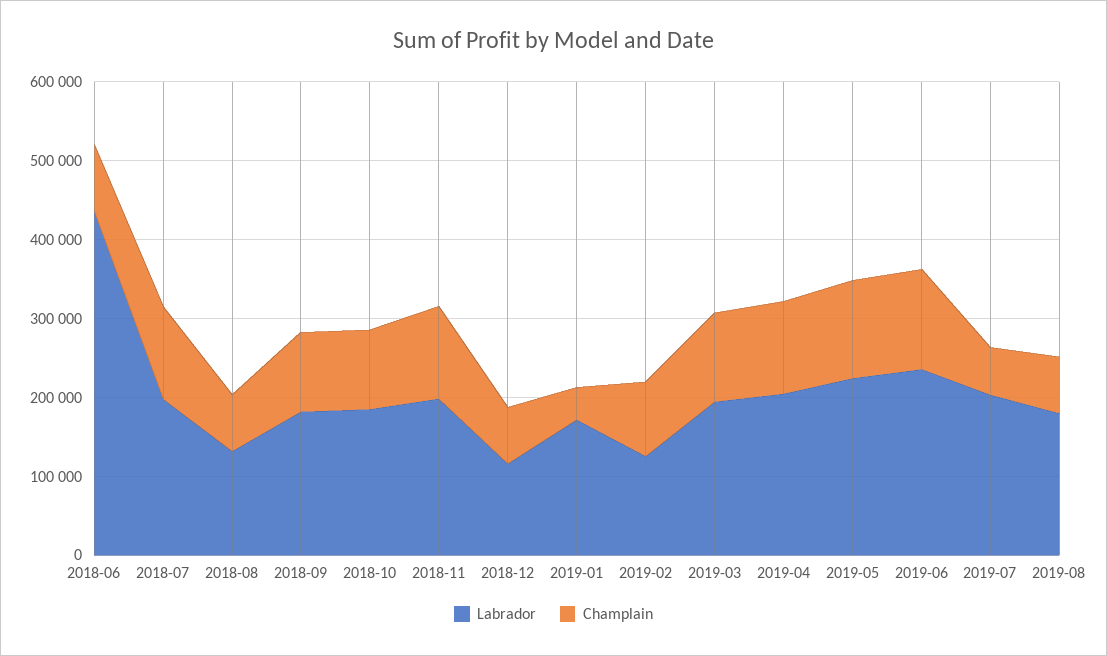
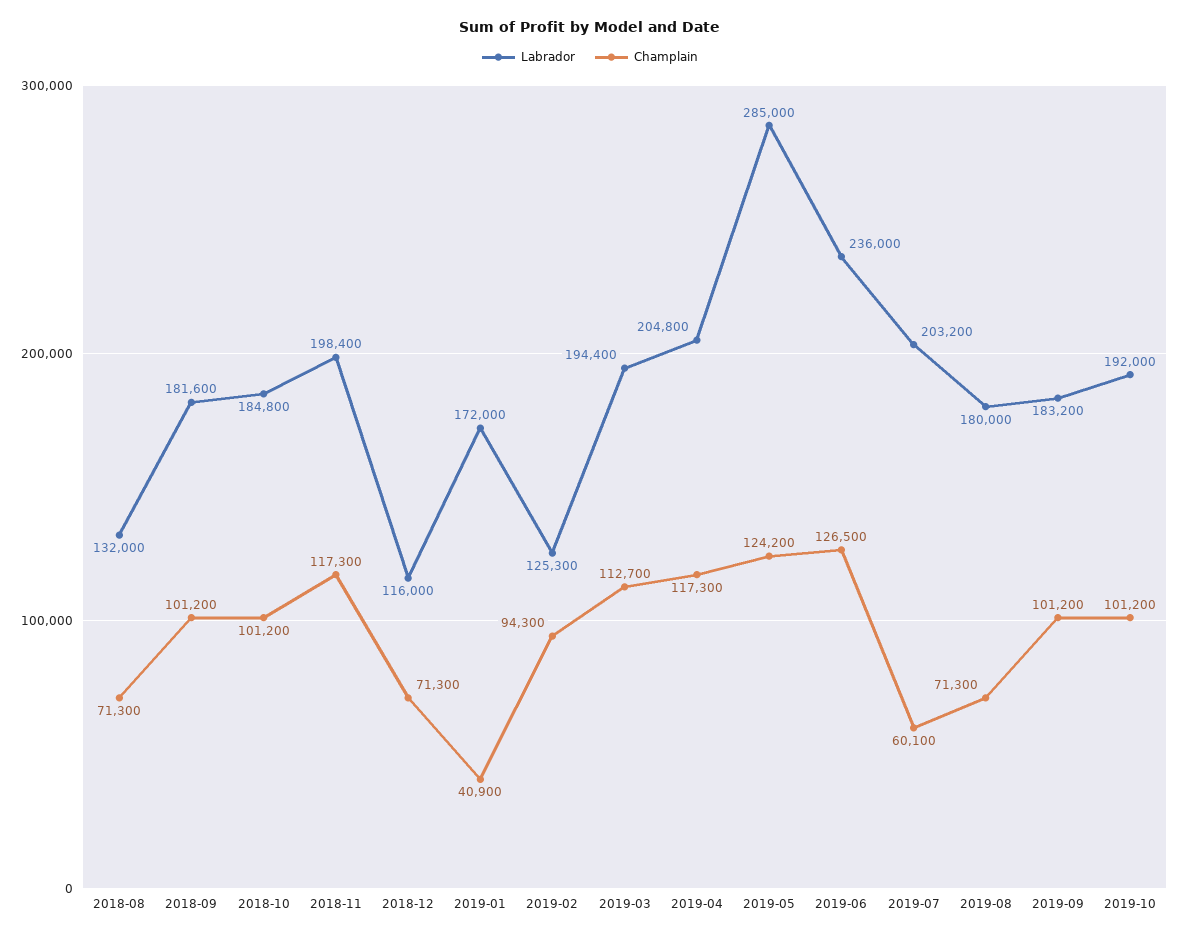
Labrador, 2018-06: 440000 -> none
Champlain, 2018-06: 80000 -> none
Labrador, 2018-07: 200000 -> none
Champlain, 2018-07: 120000 -> none
Labrador, 2019-05: 220000 -> 285000
Labrador, 2019-09: none -> 183200
Champlain, 2019-09: none -> 101200
Labrador, 2019-10: none -> 192000
Champlain, 2019-10: none -> 101200

